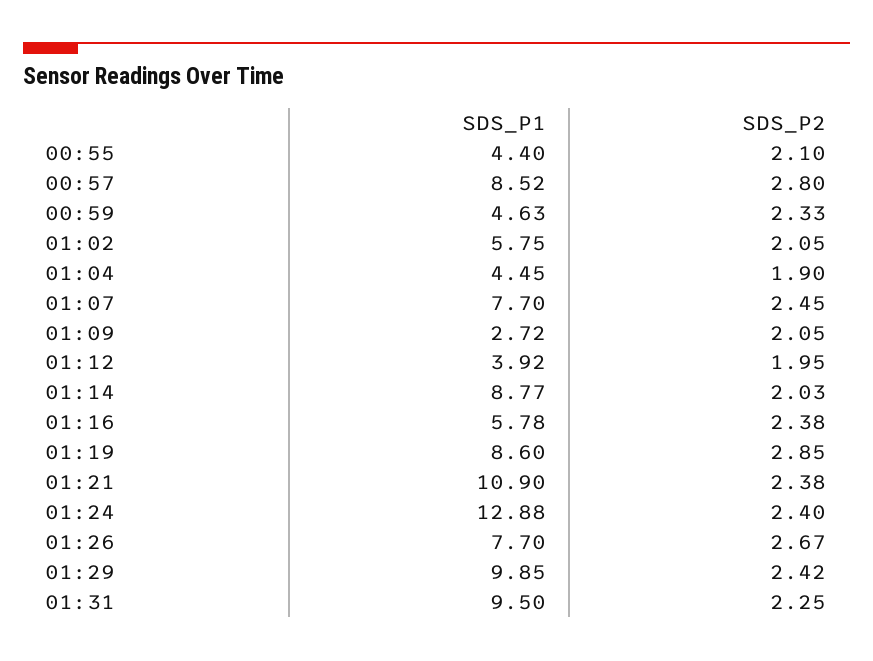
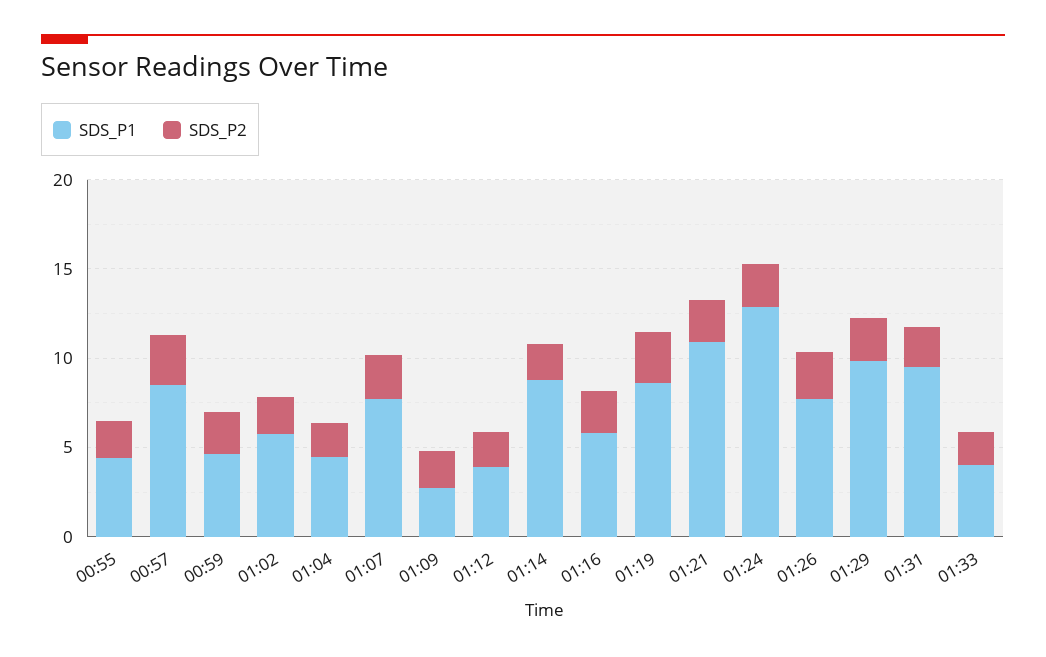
SDS_P1, 01:33: none -> 4
SDS_P2, 01:33: none -> 2

